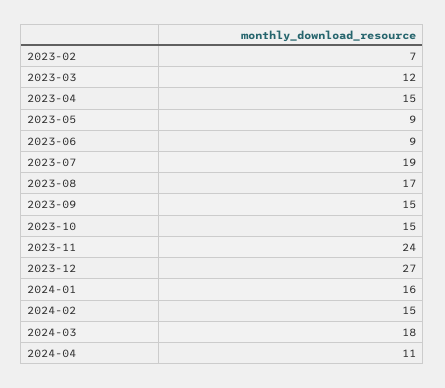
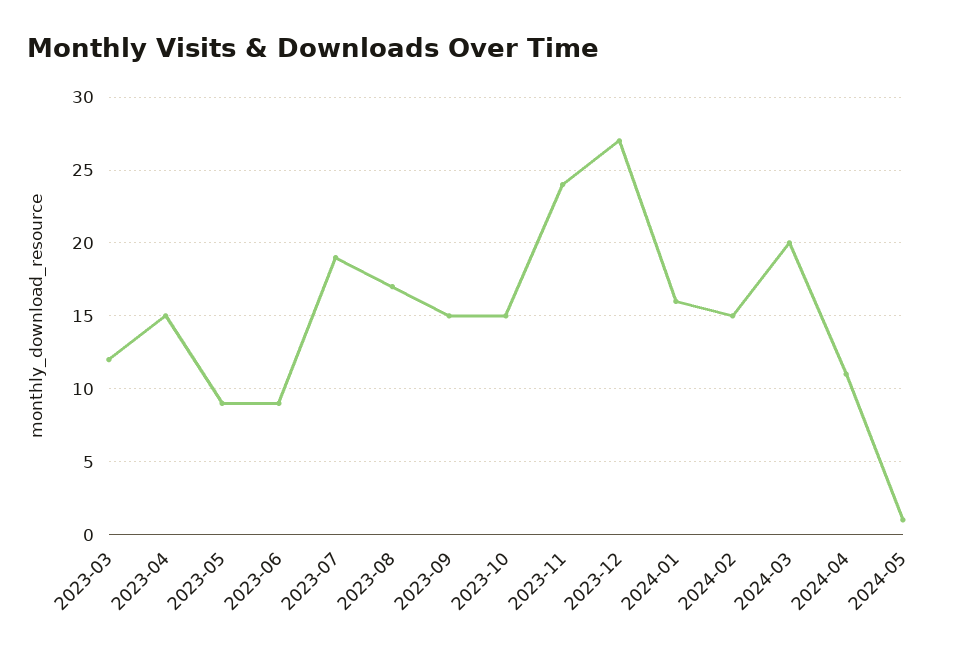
2023-02: 7 -> none
2024-03: 18 -> 20
2024-05: none -> 1

